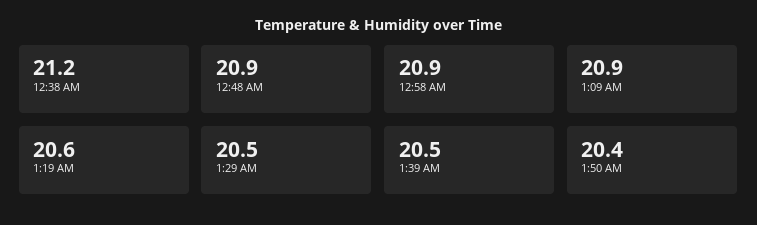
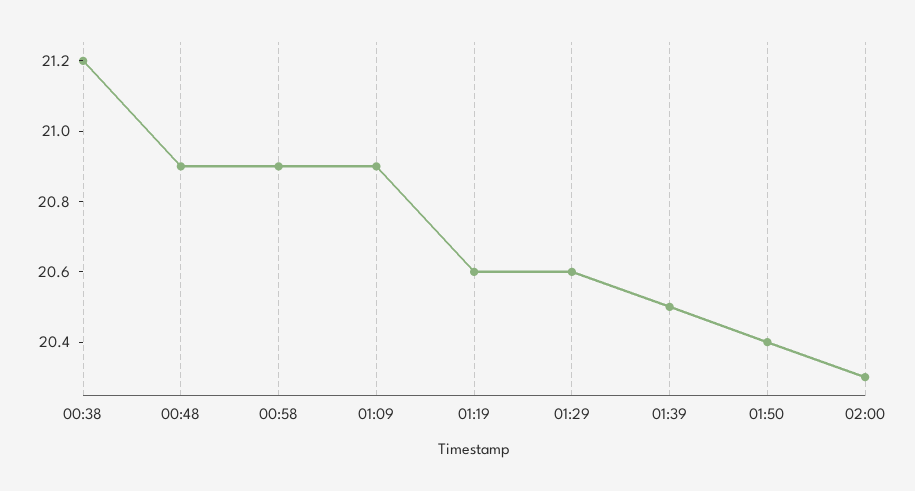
1:29 AM: 20.5 -> 20.6
02:00: none -> 20.3

